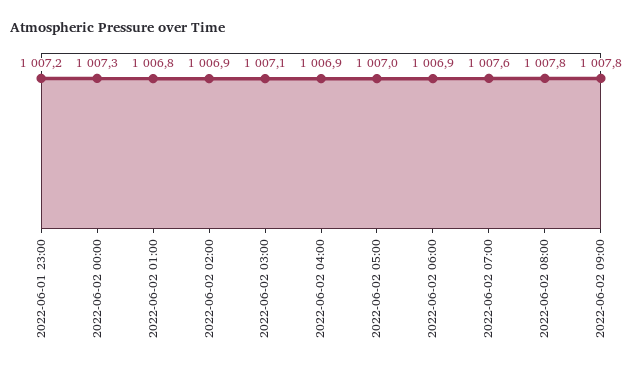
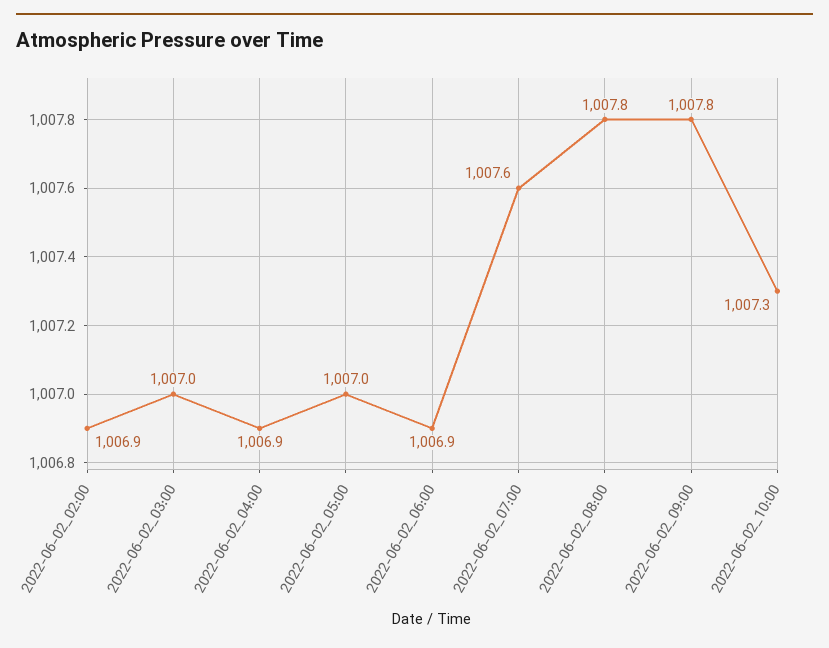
2022-06-01 23:00: 1007.2 -> none
2022-06-02 00:00: 1007.3 -> none
2022-06-02 01:00: 1006.8 -> none
2022-06-02 03:00: 1007.1 -> 1007
2022-06-02_10:00: none -> 1007.3

